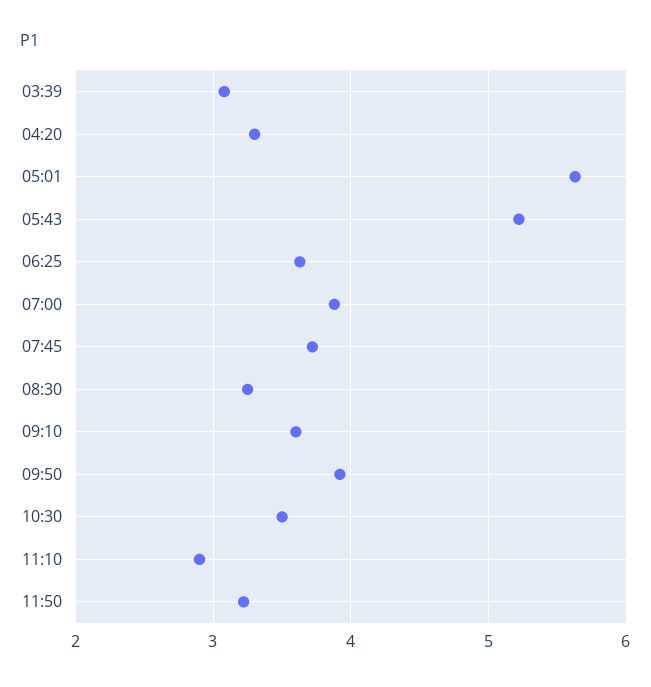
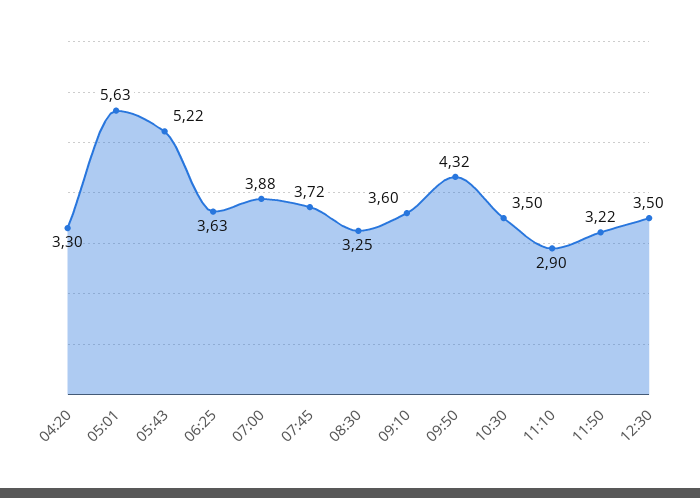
03:39: 3.1 -> none
09:50: 3.9 -> 4.32
12:30: none -> 3.5

